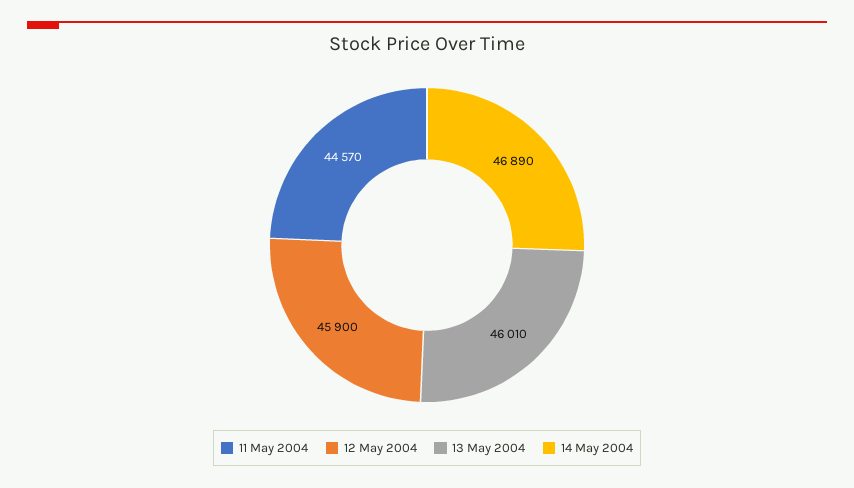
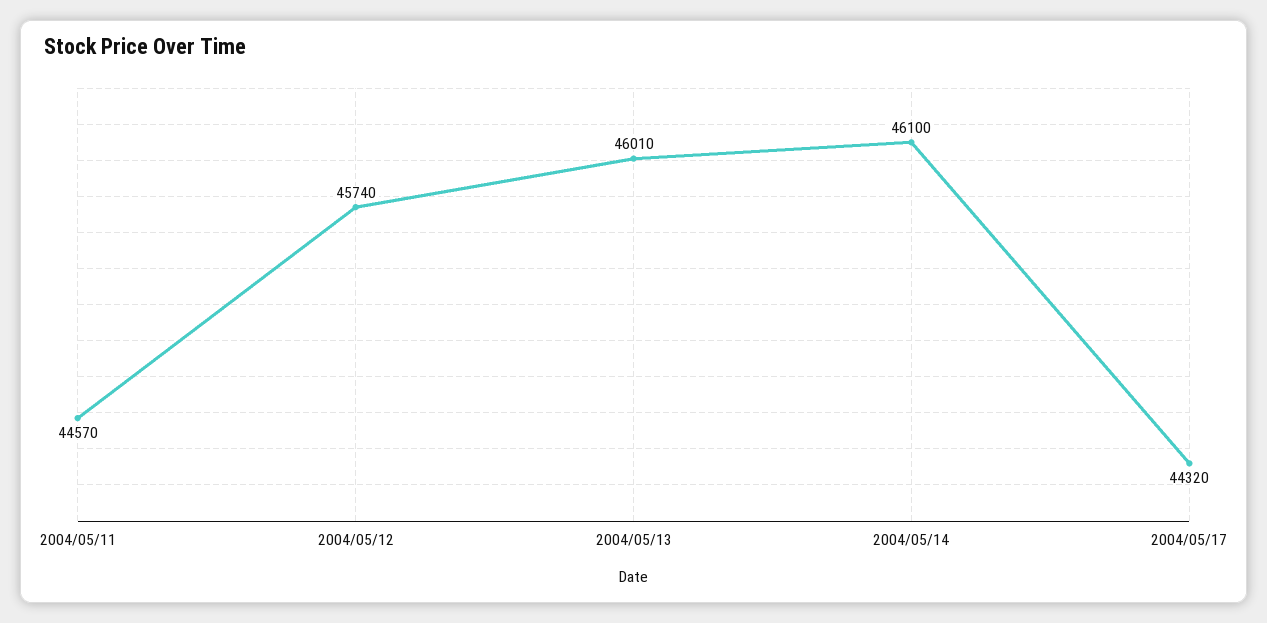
12 May 2004: 45900 -> 45740
14 May 2004: 46890 -> 46100
2004/05/17: none -> 44320

